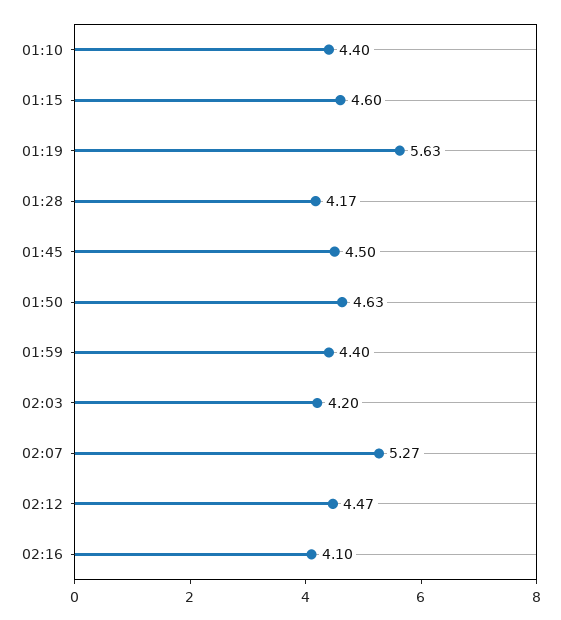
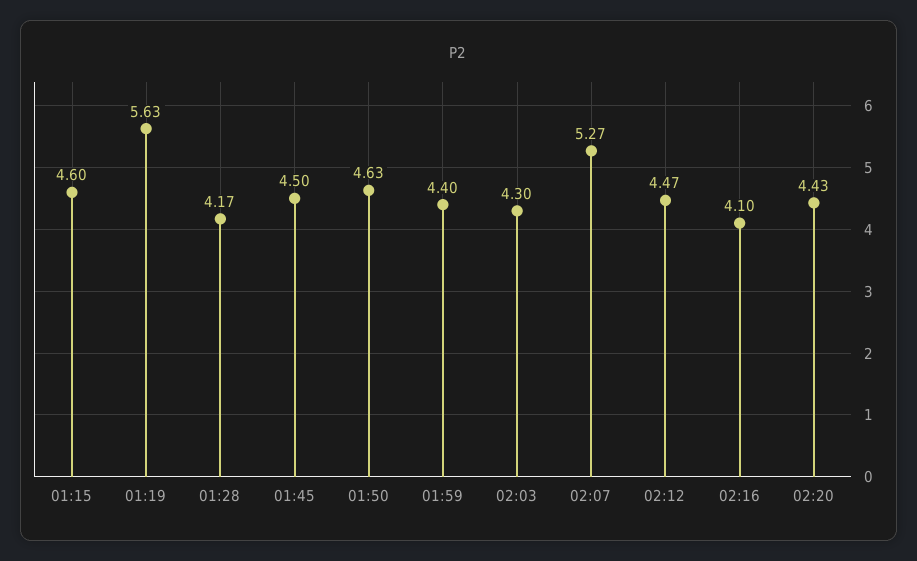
01:10: 4.4 -> none
02:03: 4.2 -> 4.3
02:20: none -> 4.43

